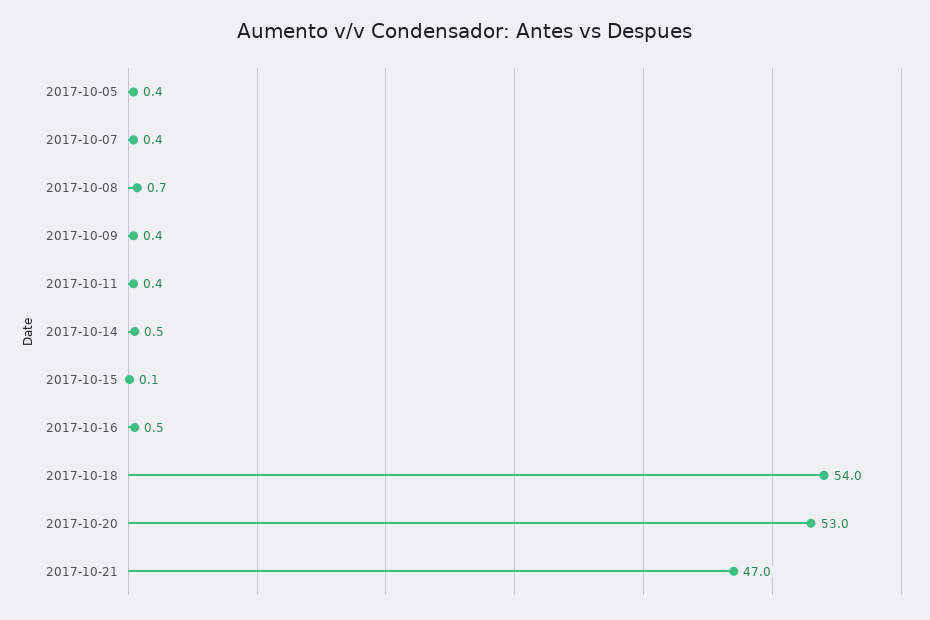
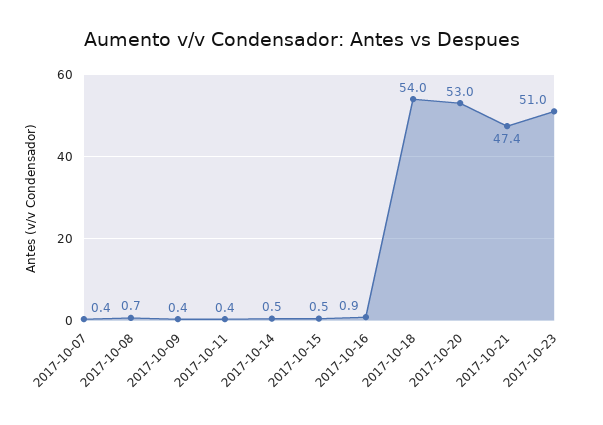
2017-10-05: 0.4 -> none
2017-10-15: 0.1 -> 0.5
2017-10-16: 0.5 -> 0.9
2017-10-21: 47 -> 47.4
2017-10-23: none -> 51

